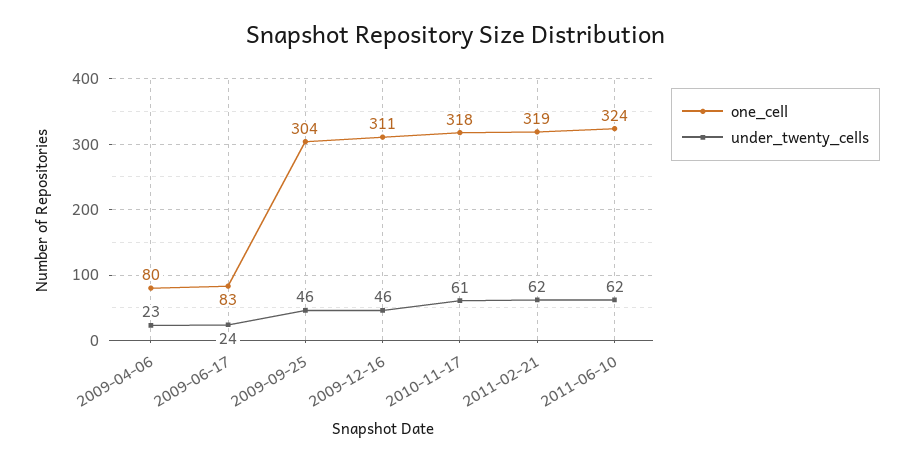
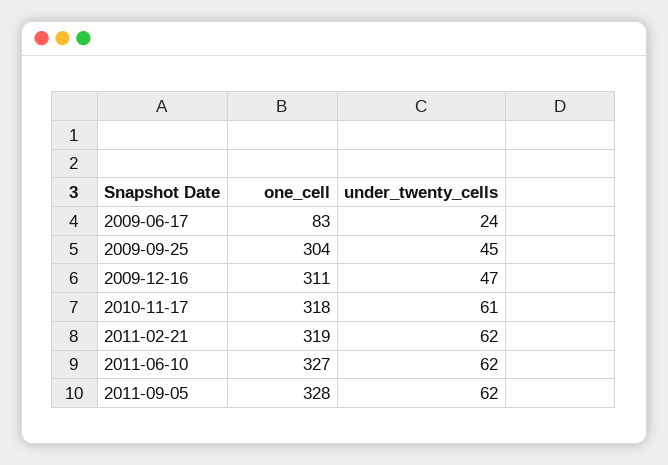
one_cell, 2009-04-06: 80 -> none
under_twenty_cells, 2009-04-06: 23 -> none
under_twenty_cells, 2009-09-25: 46 -> 45
under_twenty_cells, 2009-12-16: 46 -> 47
one_cell, 2011-06-10: 324 -> 327
one_cell, 2011-09-05: none -> 328
under_twenty_cells, 2011-09-05: none -> 62

